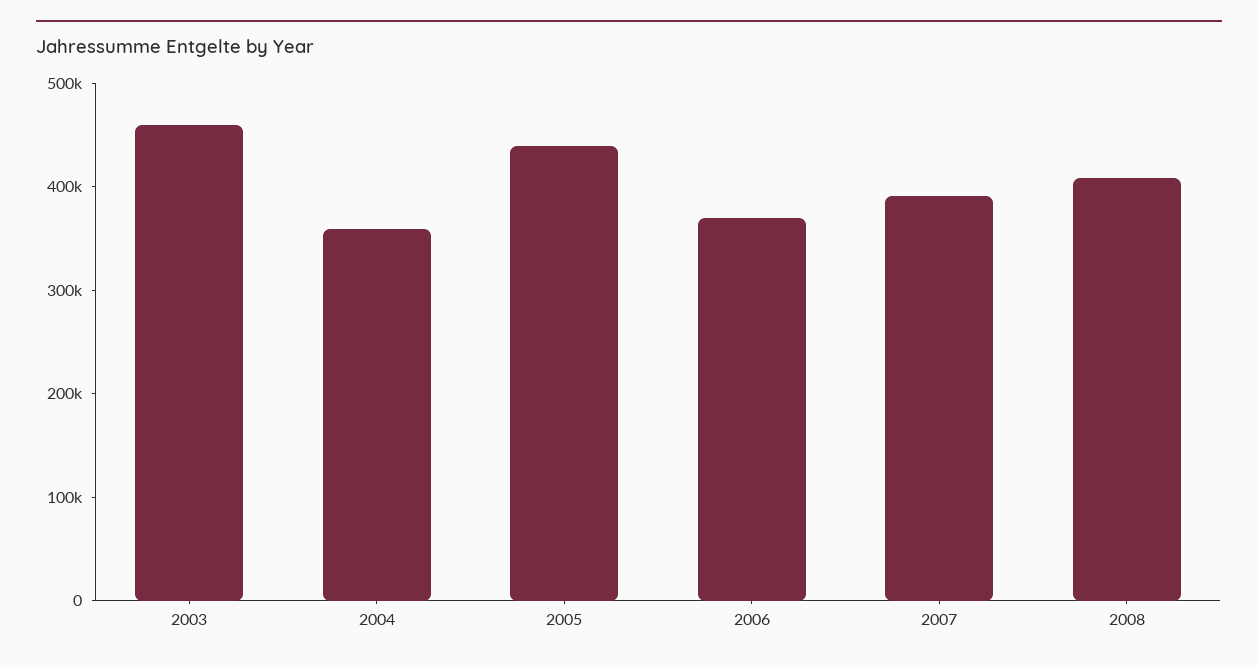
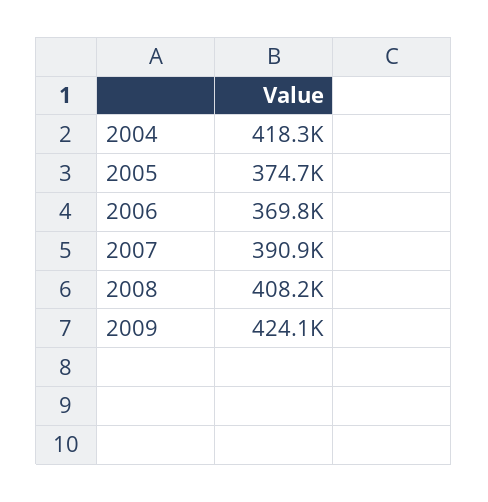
2003: 460000 -> none
2004: 360000 -> 418300
2005: 440000 -> 374700
2009: none -> 424100

